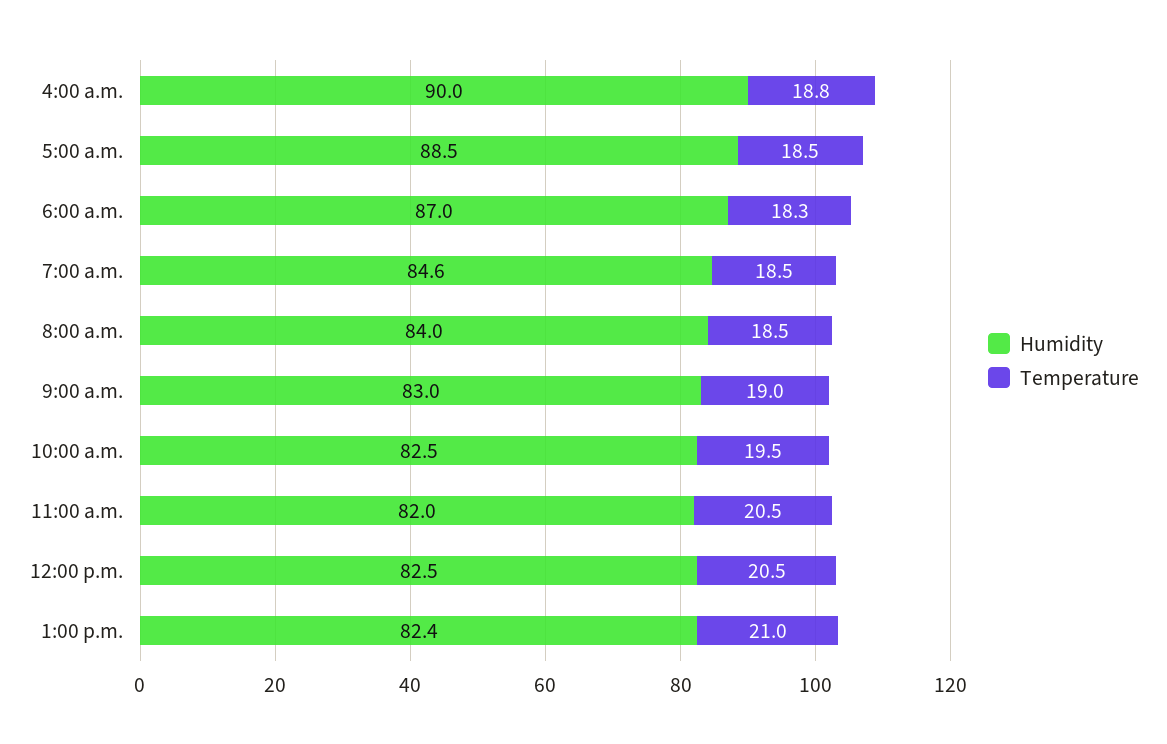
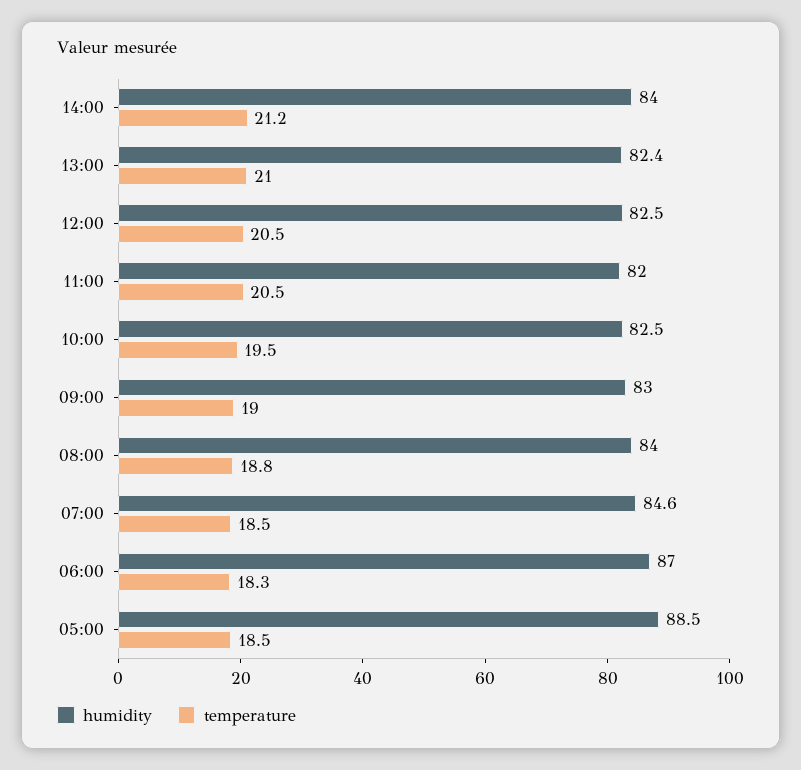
Humidity, 4:00 a.m.: 90 -> none
Temperature, 4:00 a.m.: 18.8 -> none
Temperature, 8:00 a.m.: 18.5 -> 18.8
Humidity, 14:00: none -> 84
Temperature, 14:00: none -> 21.2

